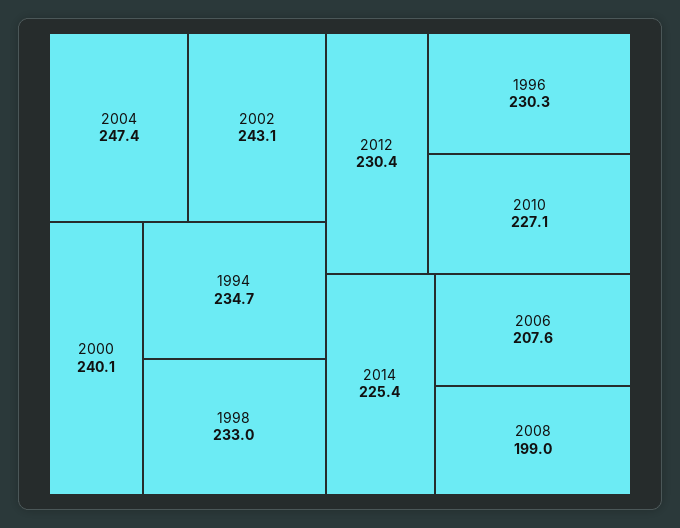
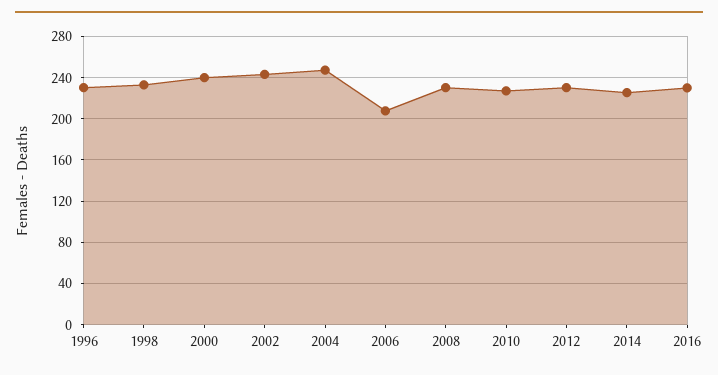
1994: 234.7 -> none
2008: 199 -> 230
2016: none -> 230

